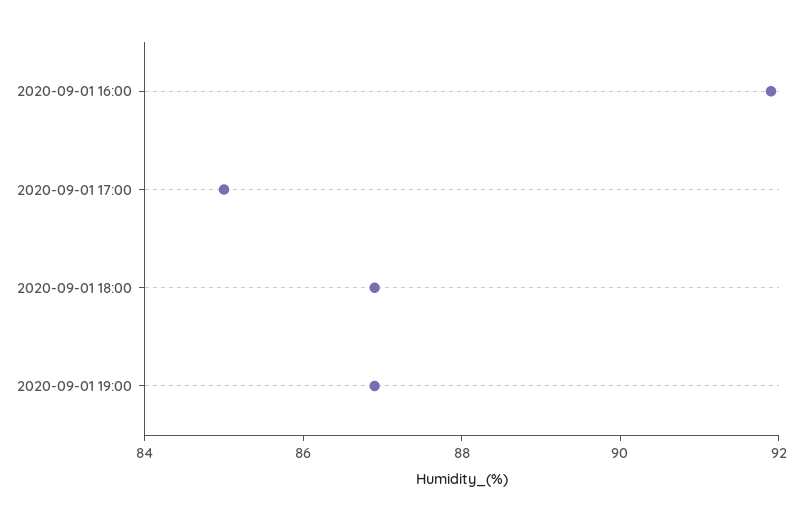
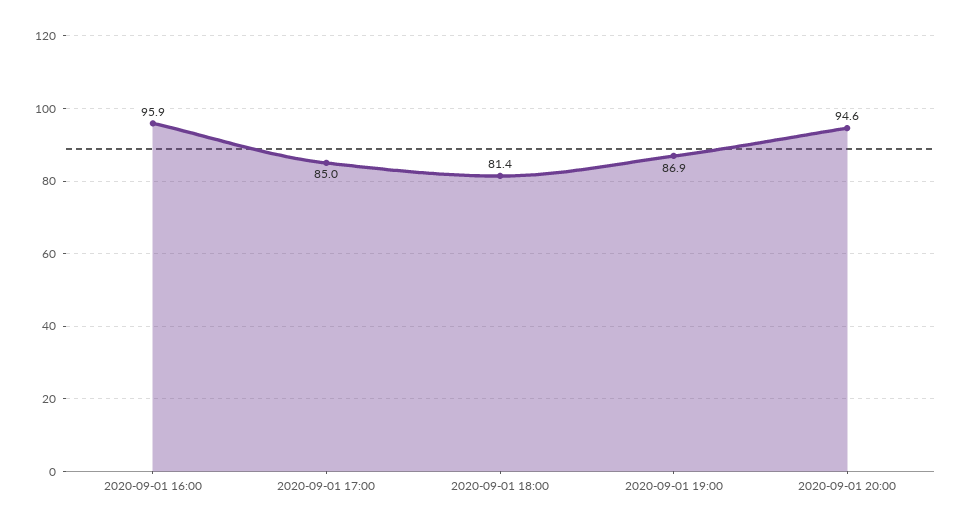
2020-09-01 16:00: 92 -> 95.9
2020-09-01 18:00: 87 -> 81.4
2020-09-01 20:00: none -> 94.6

